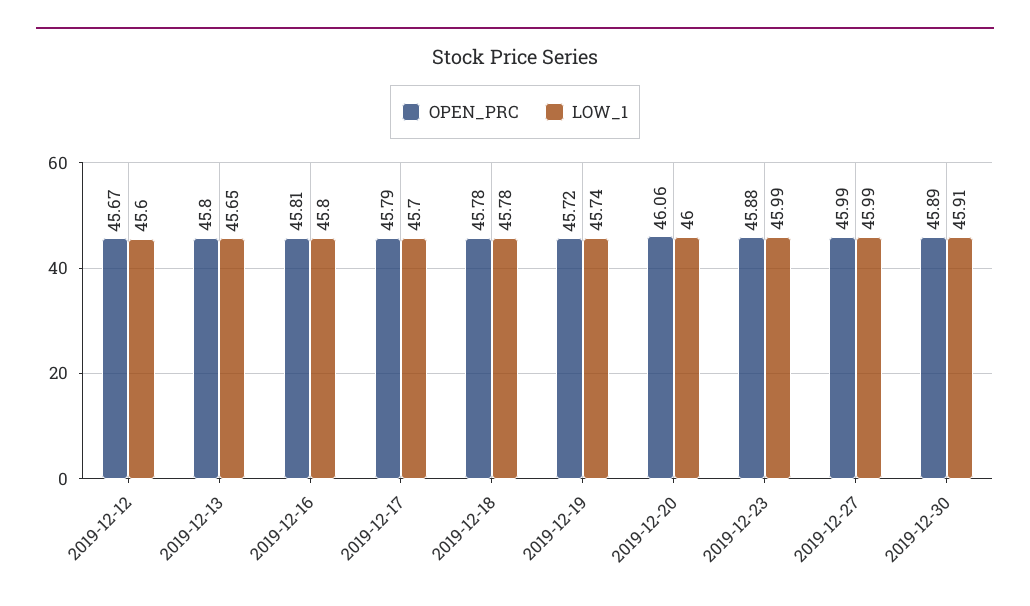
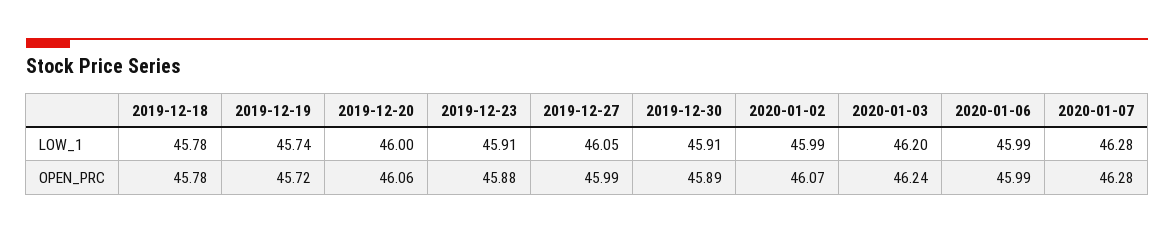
OPEN_PRC, 2019-12-12: 45.67 -> none
LOW_1, 2019-12-12: 45.6 -> none
OPEN_PRC, 2019-12-13: 45.8 -> none
LOW_1, 2019-12-13: 45.65 -> none
OPEN_PRC, 2019-12-16: 45.81 -> none
LOW_1, 2019-12-16: 45.8 -> none
OPEN_PRC, 2019-12-17: 45.79 -> none
LOW_1, 2019-12-17: 45.7 -> none
LOW_1, 2019-12-23: 45.99 -> 45.91
LOW_1, 2019-12-27: 45.99 -> 46.05
LOW_1, 2020-01-02: none -> 45.99
LOW_1, 2020-01-03: none -> 46.2
LOW_1, 2020-01-06: none -> 45.99
LOW_1, 2020-01-07: none -> 46.28
OPEN_PRC, 2020-01-02: none -> 46.07
OPEN_PRC, 2020-01-03: none -> 46.24
OPEN_PRC, 2020-01-06: none -> 45.99
OPEN_PRC, 2020-01-07: none -> 46.28

